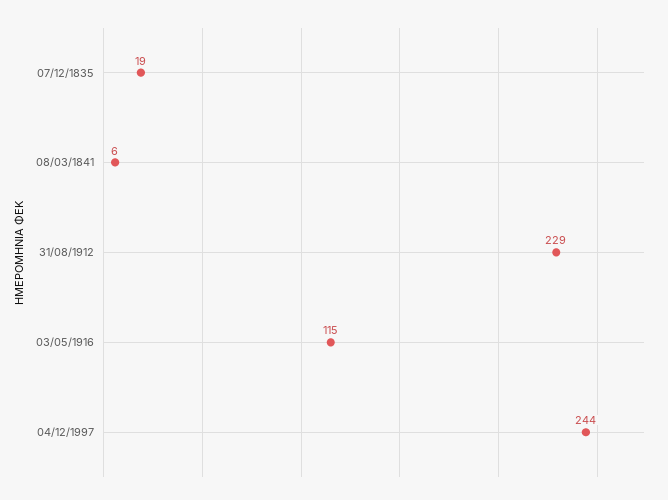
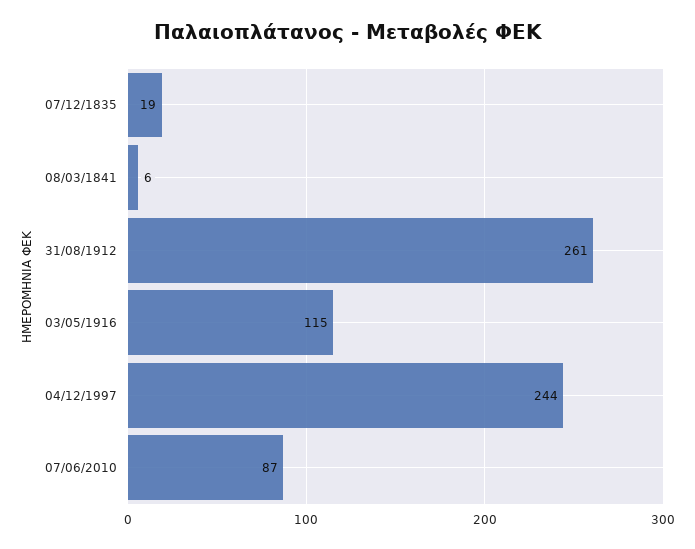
31/08/1912: 229 -> 261
07/06/2010: none -> 87

